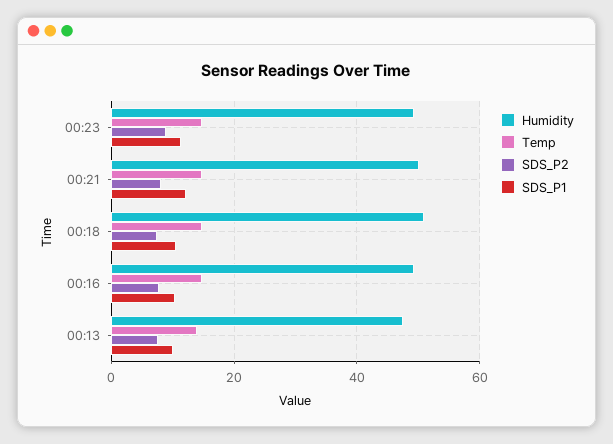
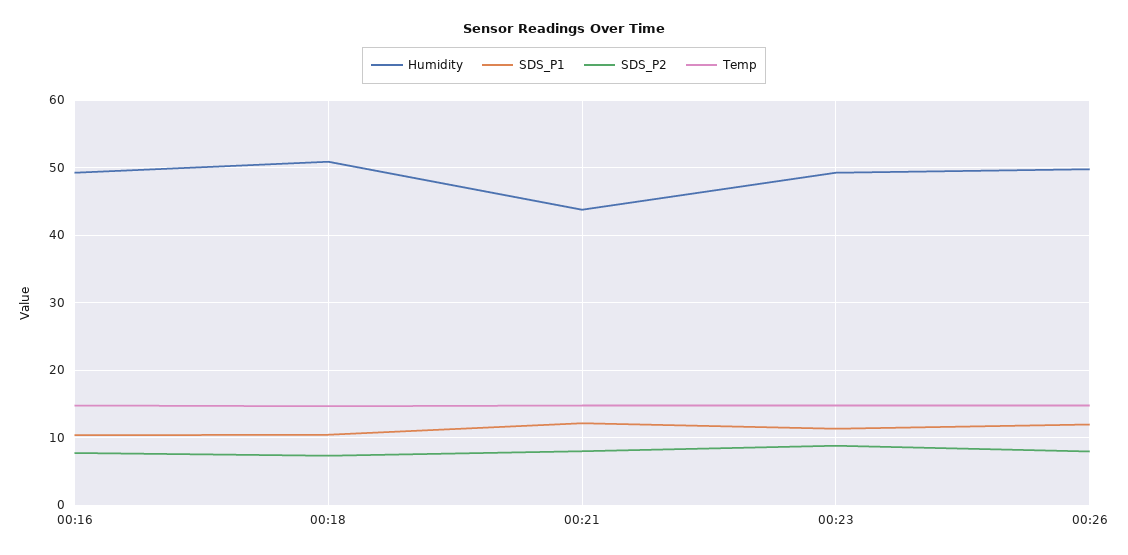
Humidity, 00:21: 50 -> 44
Humidity, 00:13: 48 -> none
Temp, 00:13: 14 -> none
SDS_P2, 00:13: 8 -> none
SDS_P1, 00:13: 10 -> none
Humidity, 00:26: none -> 50
SDS_P1, 00:26: none -> 12
SDS_P2, 00:26: none -> 8
Temp, 00:26: none -> 15

